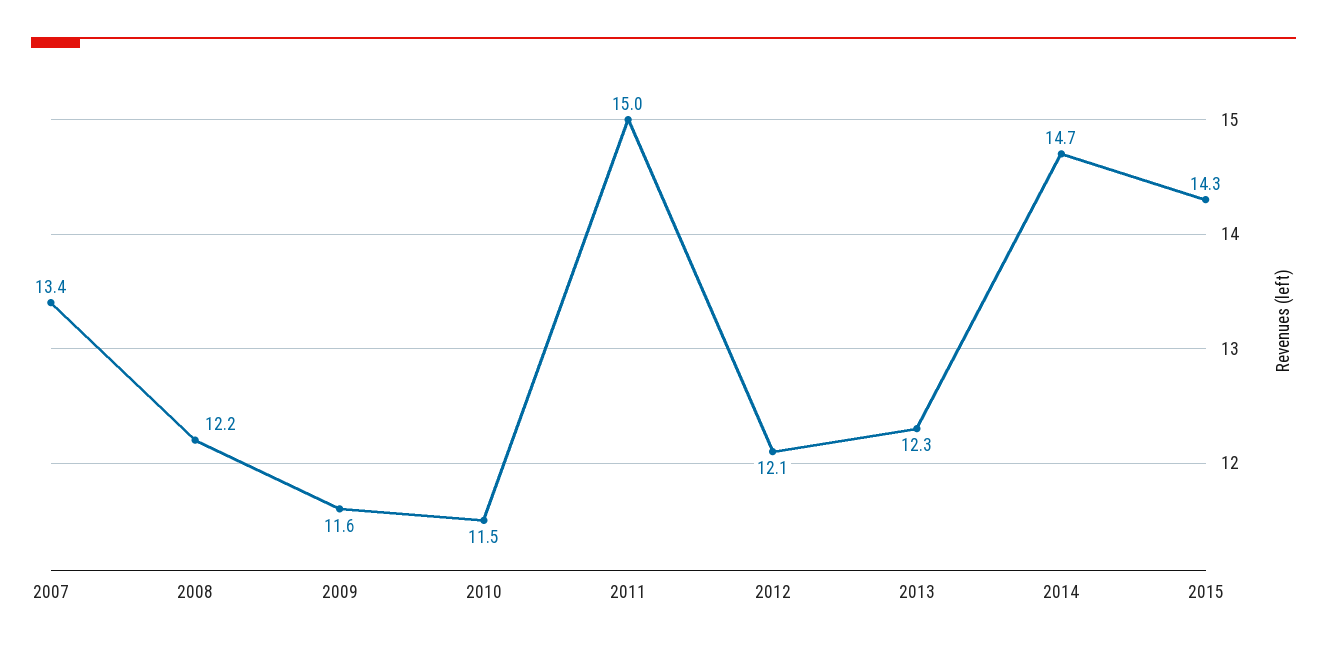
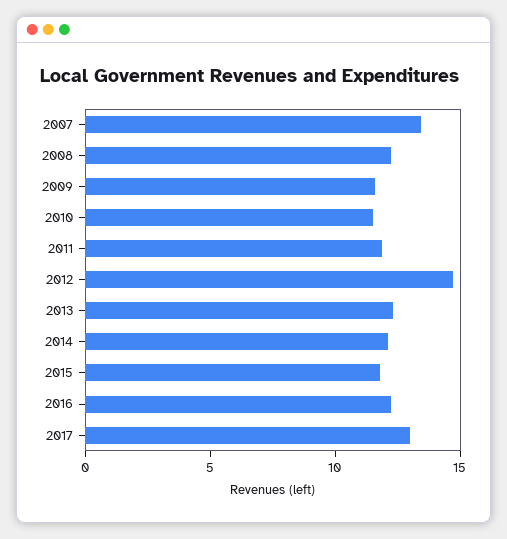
2011: 15 -> 12
2012: 12.1 -> 15
2014: 14.7 -> 12
2015: 14.3 -> 12
2016: none -> 12
2017: none -> 13

